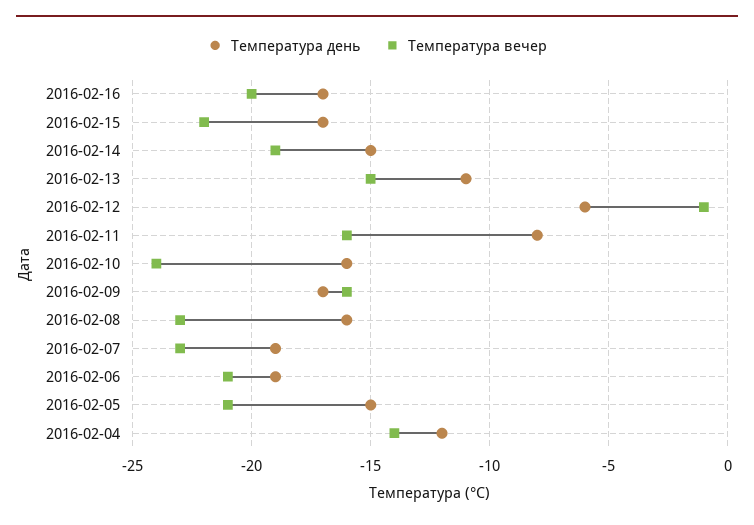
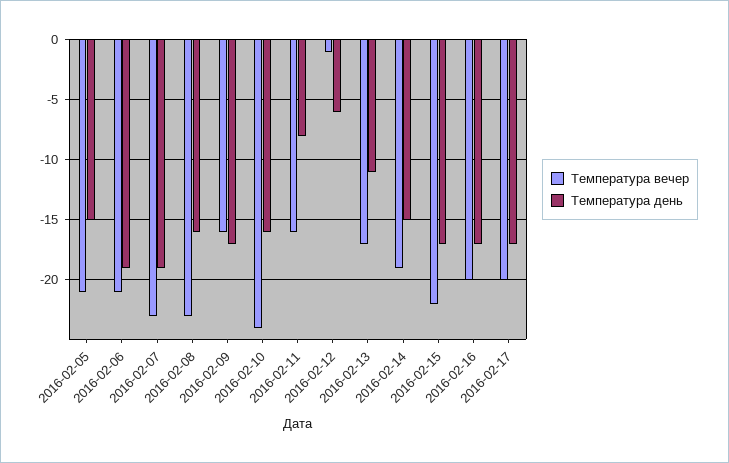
Температура вечер, 2016-02-13: -15 -> -17
Температура день, 2016-02-04: -12 -> none
Температура вечер, 2016-02-04: -14 -> none
Температура вечер, 2016-02-17: none -> -20
Температура день, 2016-02-17: none -> -17

